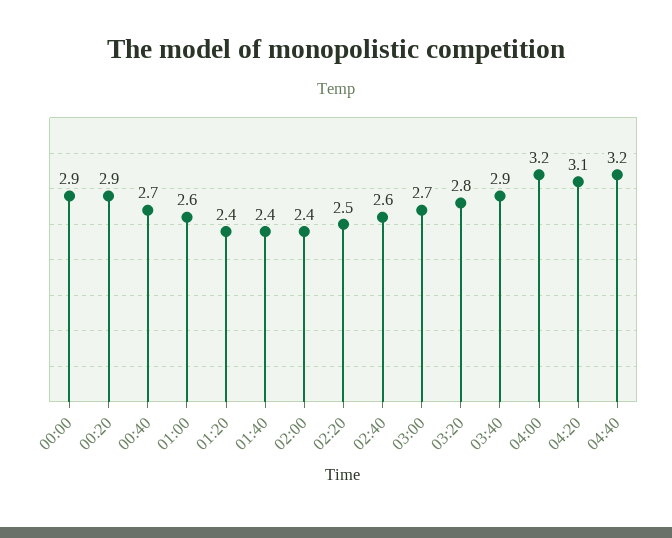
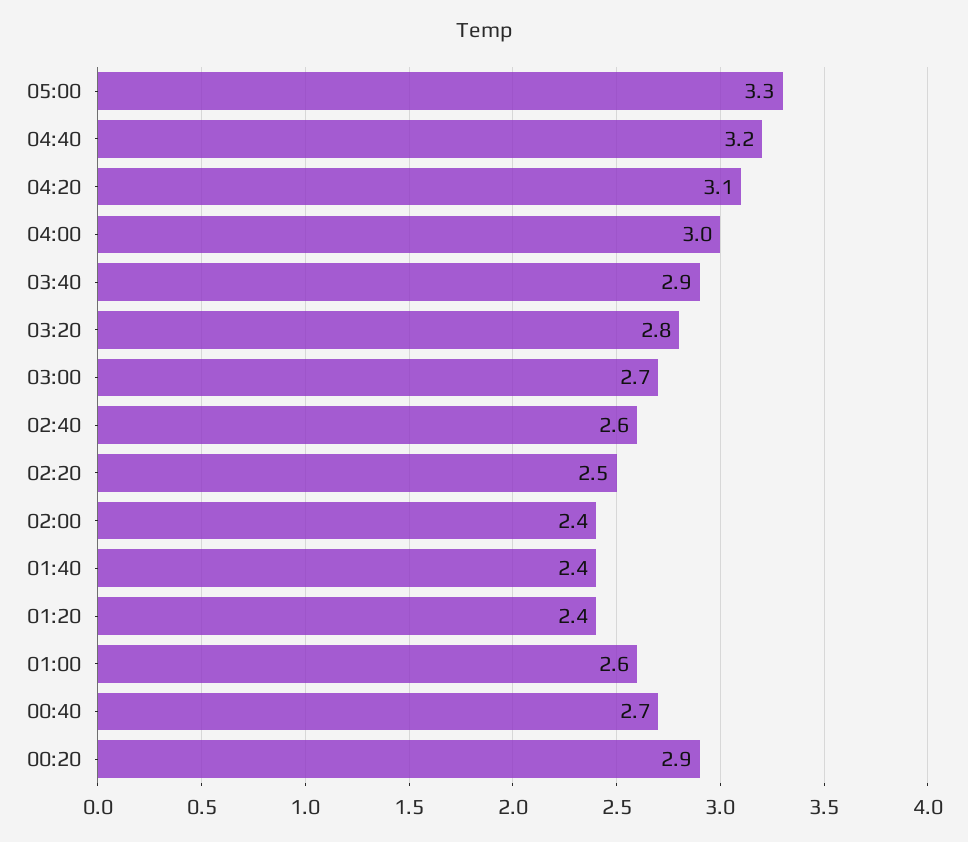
00:00: 2.9 -> none
04:00: 3.2 -> 3
05:00: none -> 3.3

